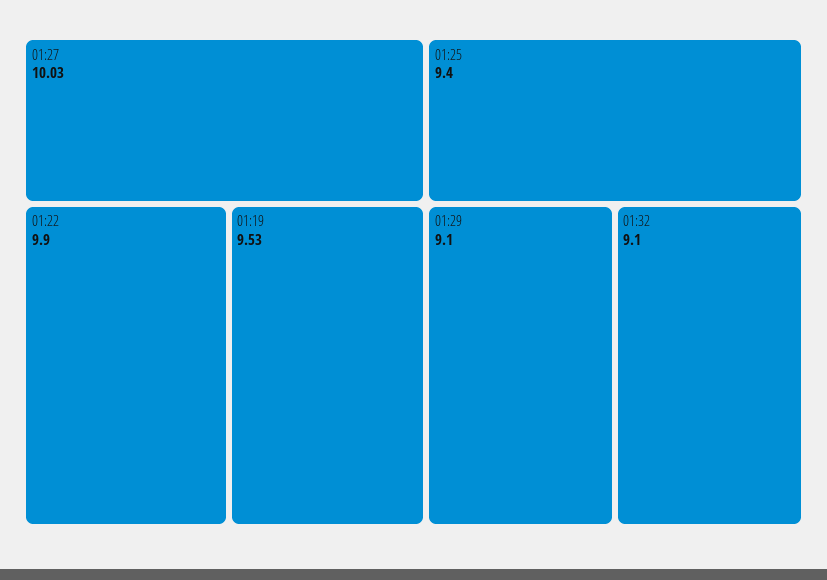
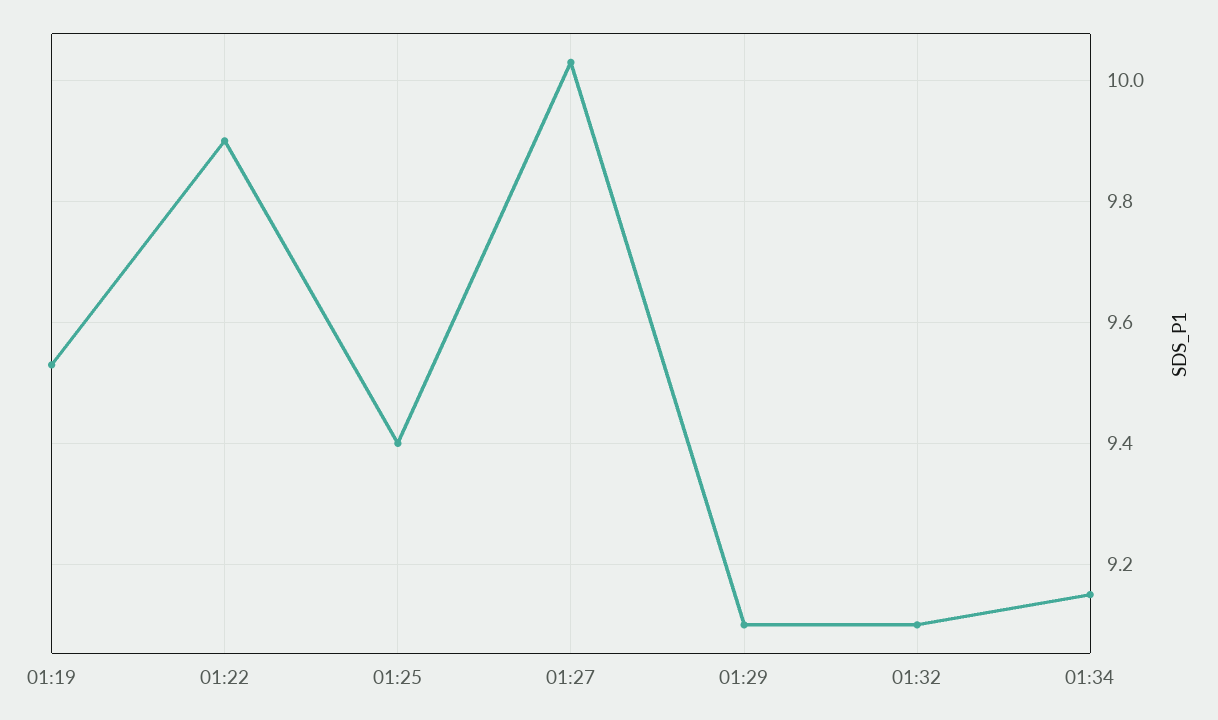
01:34: none -> 9.15

